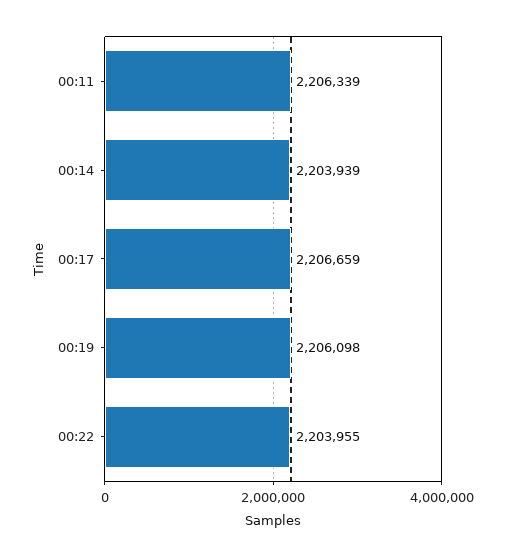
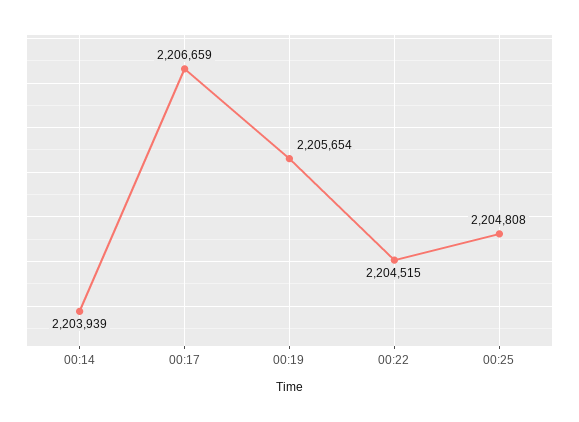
00:11: 2206339 -> none
00:19: 2206098 -> 2205654
00:22: 2203955 -> 2204515
00:25: none -> 2204808

